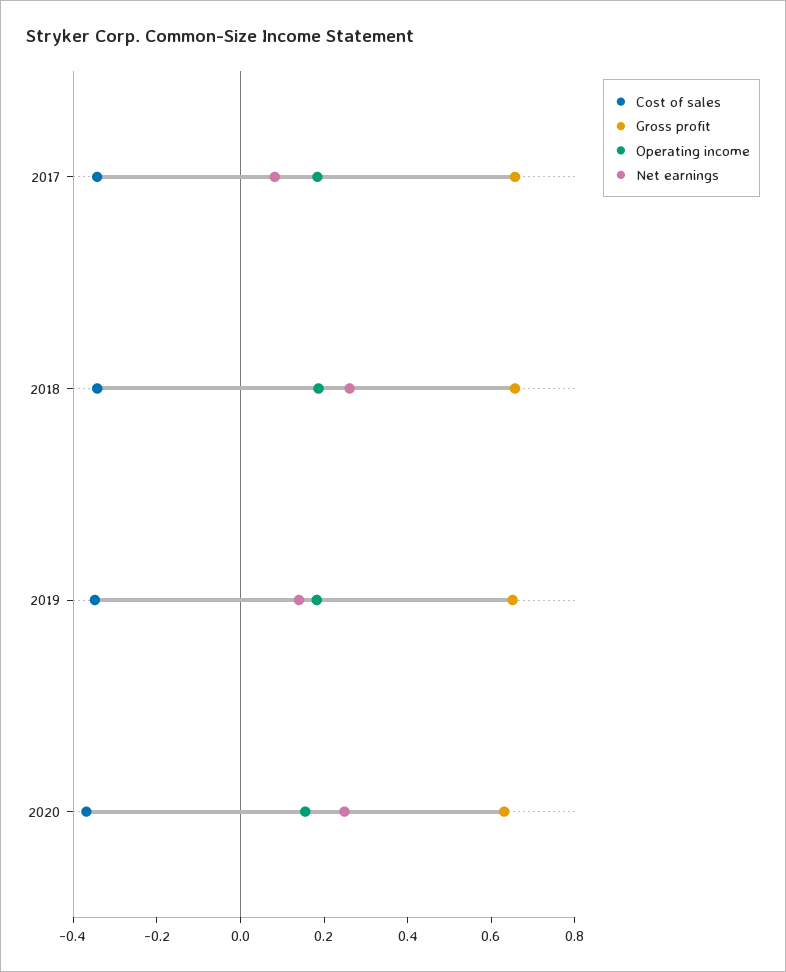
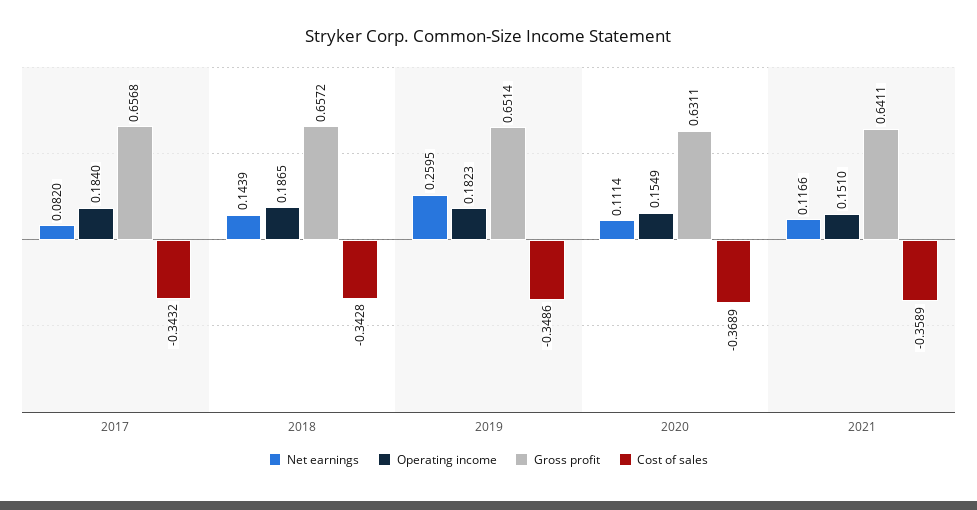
Net earnings, 2018: 0.25 -> 0.1439
Net earnings, 2019: 0.15 -> 0.2595
Net earnings, 2020: 0.25 -> 0.1114
Net earnings, 2021: none -> 0.1166
Operating income, 2021: none -> 0.151
Gross profit, 2021: none -> 0.6411
Cost of sales, 2021: none -> -0.3589

